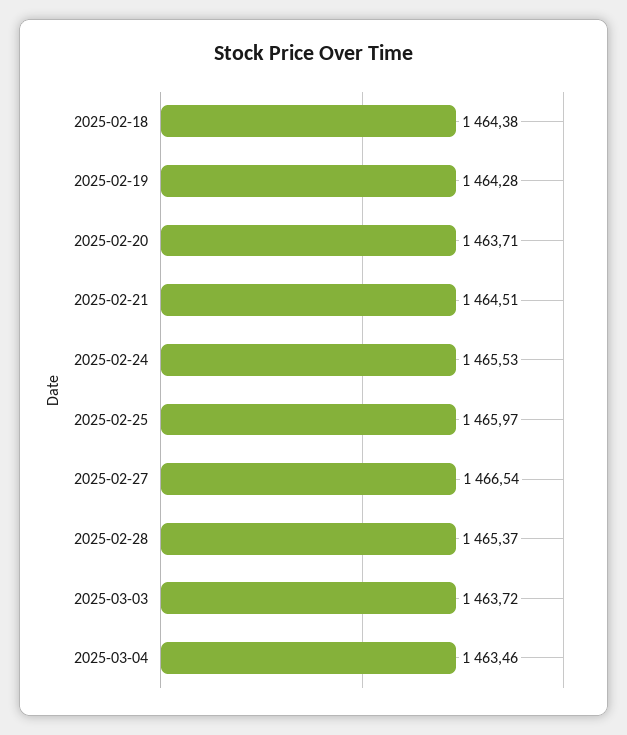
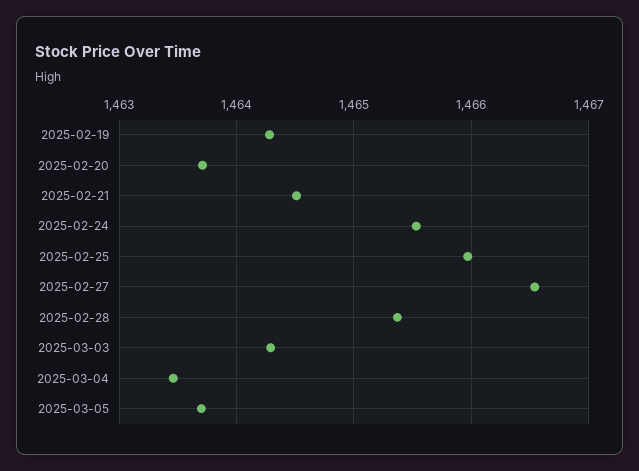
2025-02-18: 1464.38 -> none
2025-03-03: 1463.72 -> 1464.3
2025-03-05: none -> 1463.7

